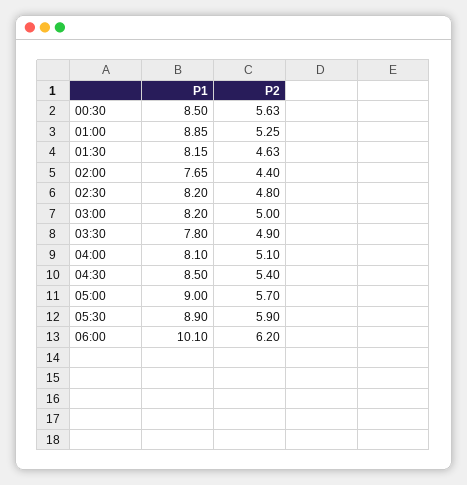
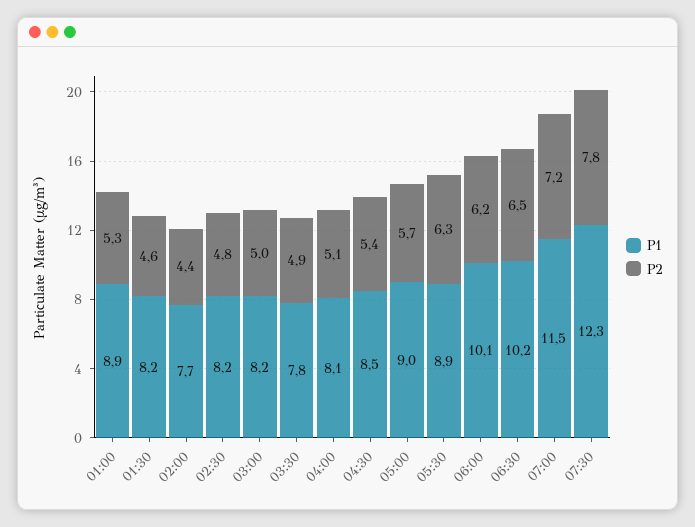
P1, 00:30: 8.5 -> none
P2, 00:30: 5.63 -> none
P2, 05:30: 5.9 -> 6.3
P1, 06:30: none -> 10.2
P2, 06:30: none -> 6.5
P1, 07:00: none -> 11.5
P2, 07:00: none -> 7.2
P1, 07:30: none -> 12.3
P2, 07:30: none -> 7.8

